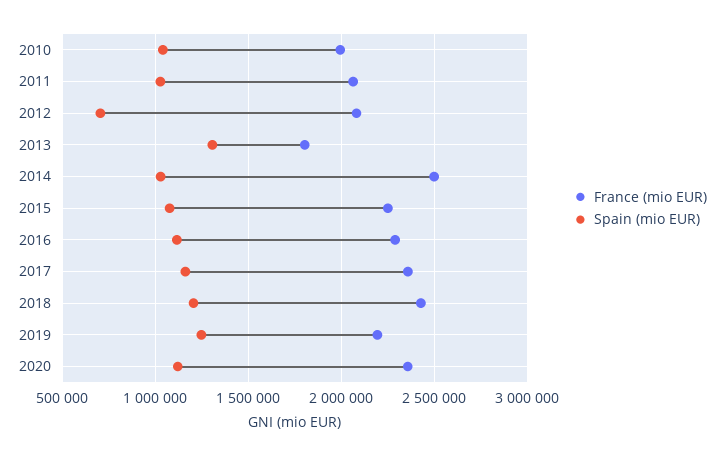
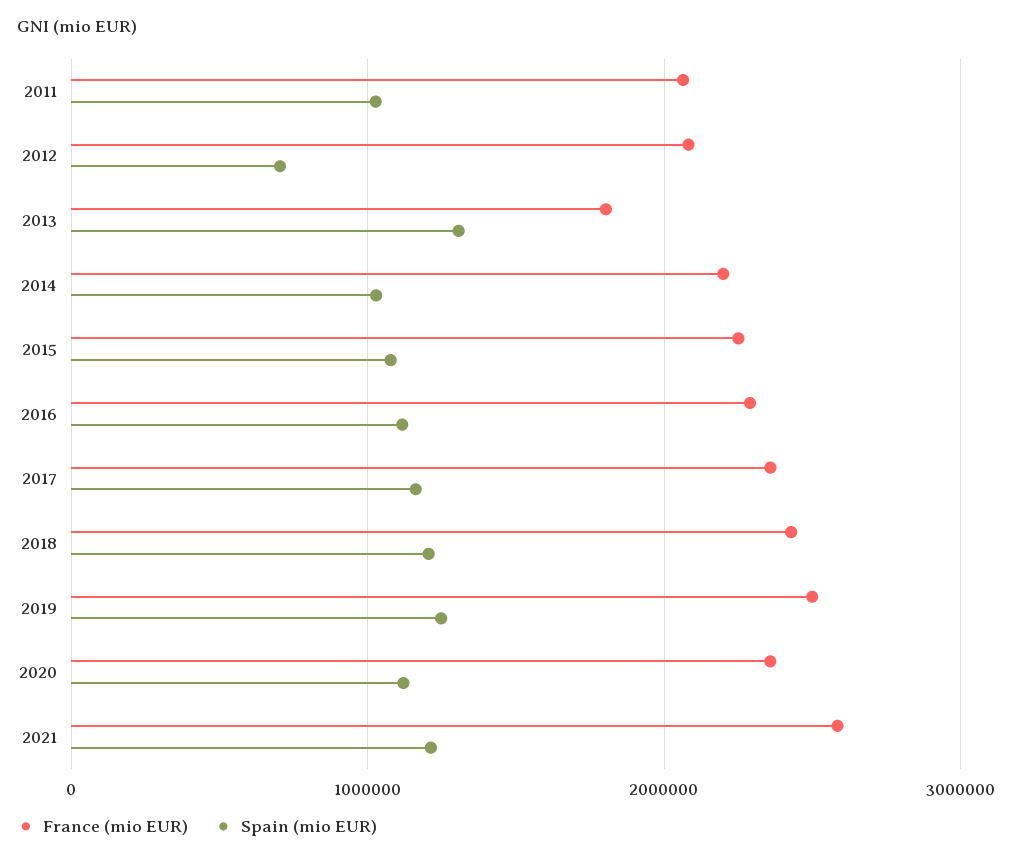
France (mio EUR), 2010: 2000000 -> none
Spain (mio EUR), 2010: 1050000 -> none
France (mio EUR), 2014: 2500000 -> 2200000
France (mio EUR), 2019: 2200000 -> 2500000
France (mio EUR), 2021: none -> 2600000
Spain (mio EUR), 2021: none -> 1200000

